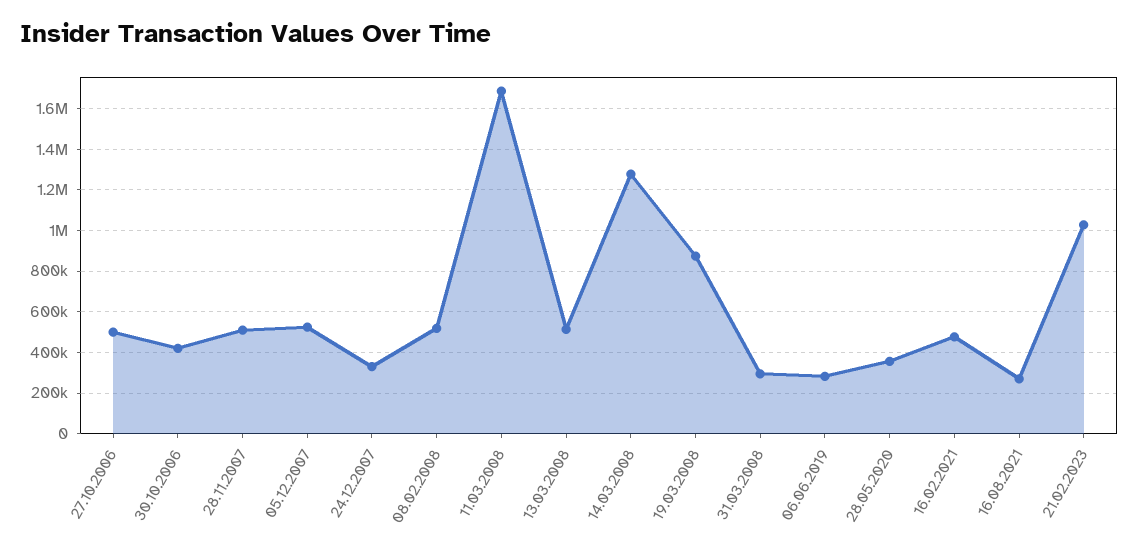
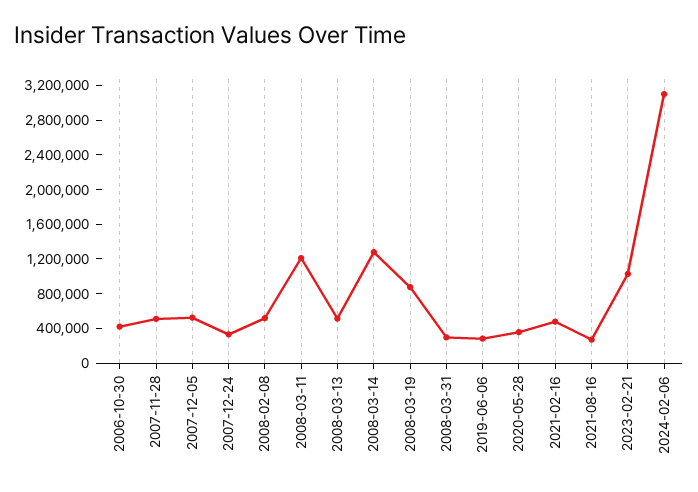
27.10.2006: 500000 -> none
11.03.2008: 1700000 -> 1200000
2024-02-06: none -> 3100000

